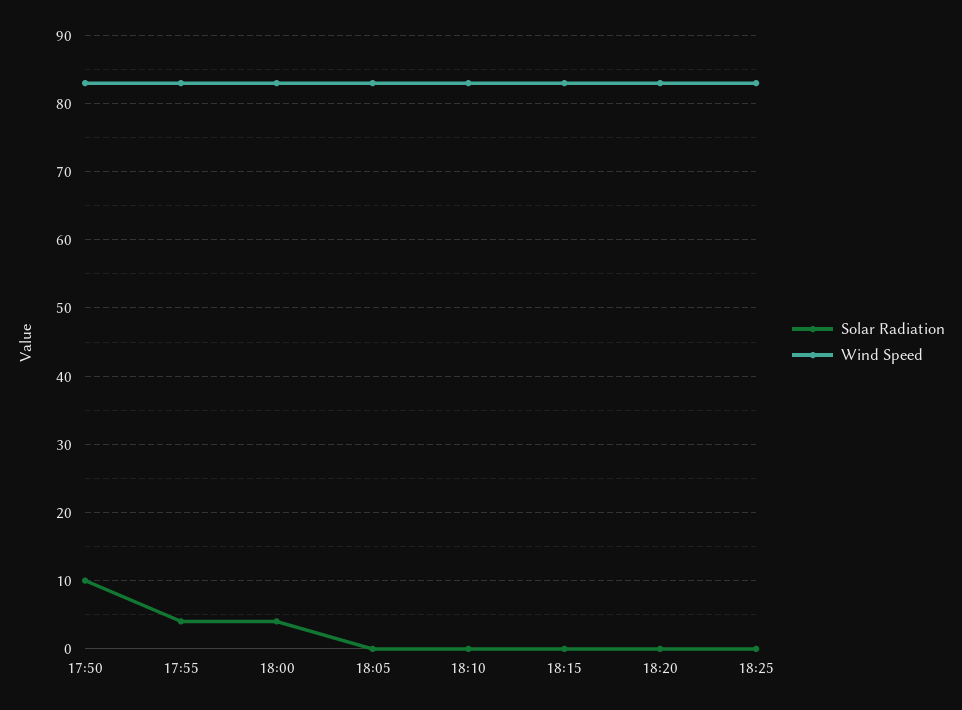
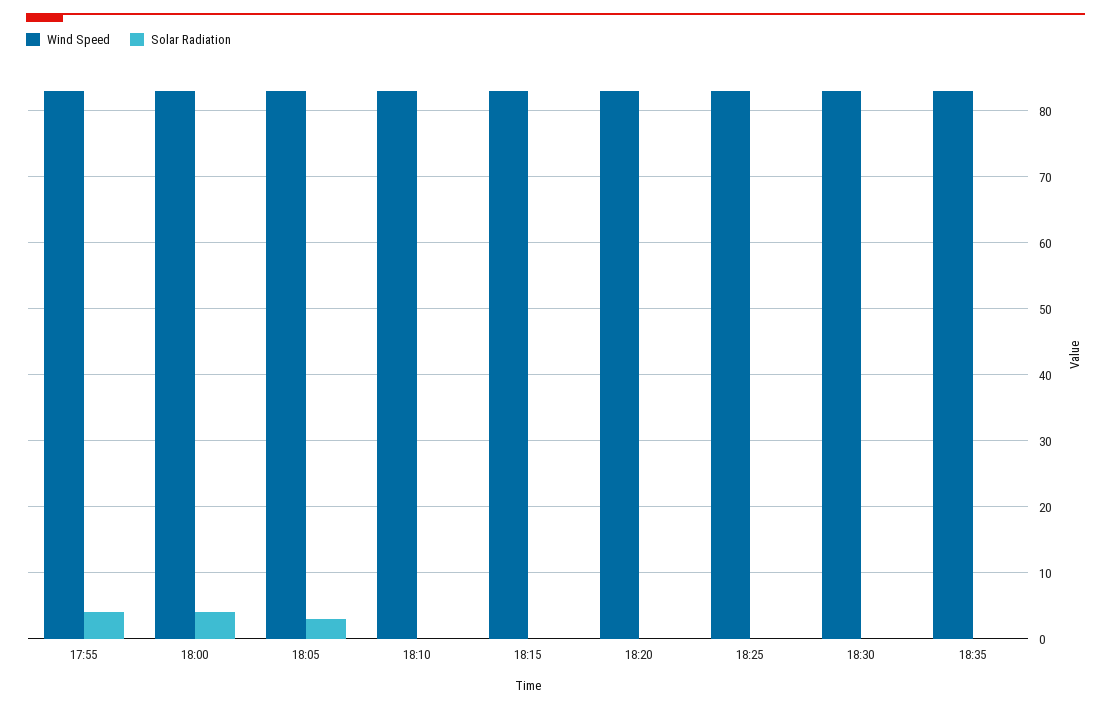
Solar Radiation, 17:50: 10 -> none
Wind Speed, 17:50: 83 -> none
Solar Radiation, 18:05: 0 -> 3
Wind Speed, 18:30: none -> 83
Solar Radiation, 18:30: none -> 0
Wind Speed, 18:35: none -> 83
Solar Radiation, 18:35: none -> 0

